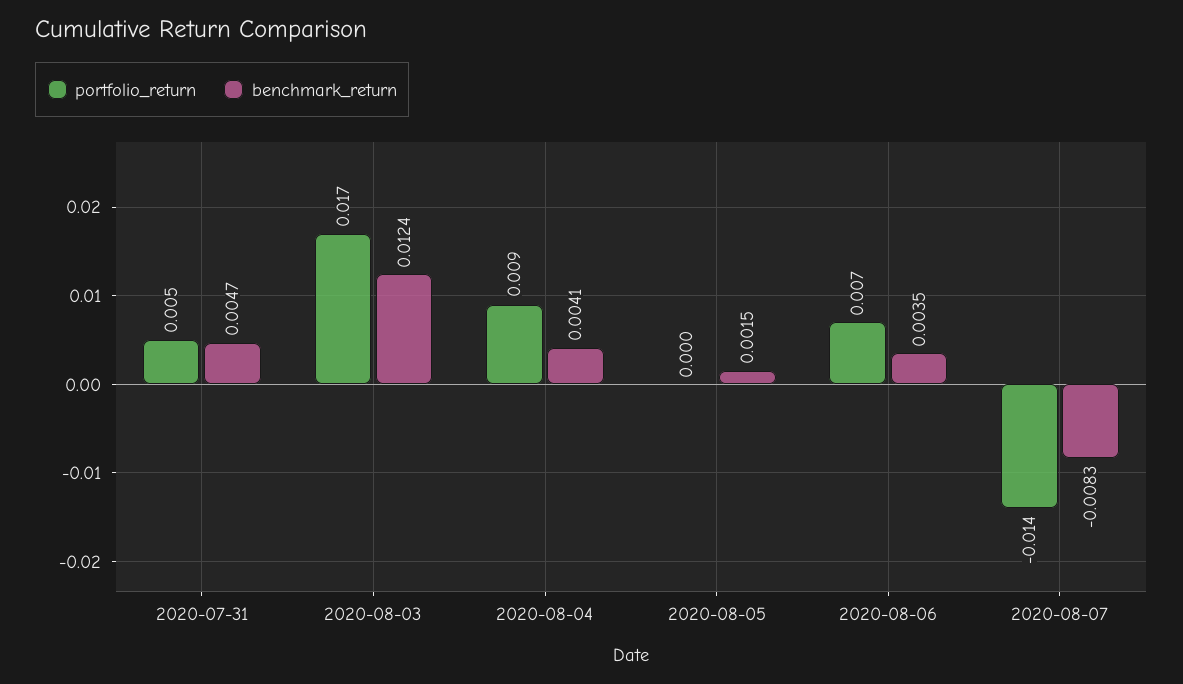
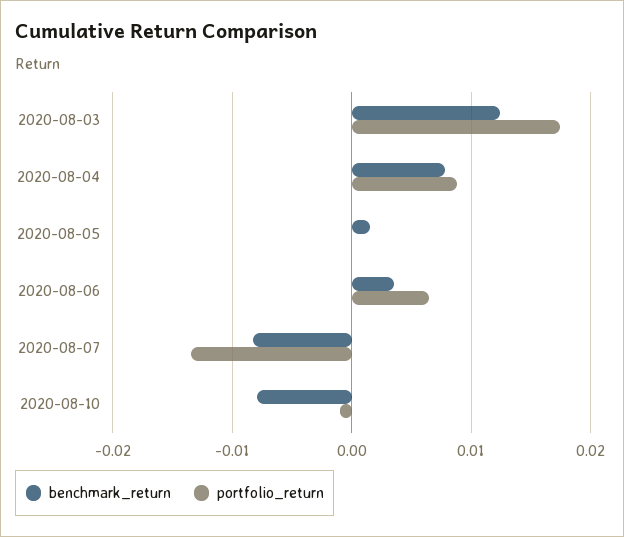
portfolio_return, 2020-07-31: 0.005 -> none
benchmark_return, 2020-07-31: 0.0047 -> none
benchmark_return, 2020-08-04: 0.0041 -> 0.008
benchmark_return, 2020-08-10: none -> -0.008
portfolio_return, 2020-08-10: none -> -0.001

